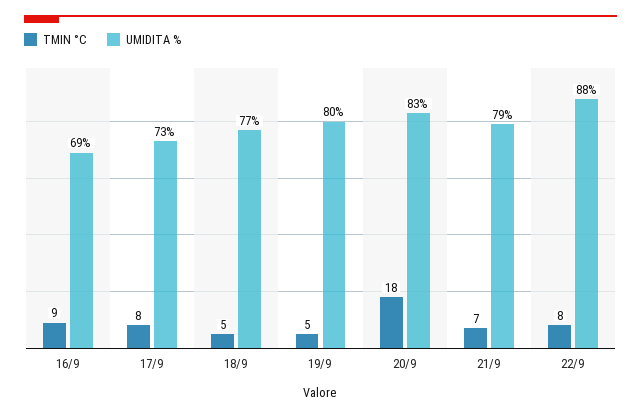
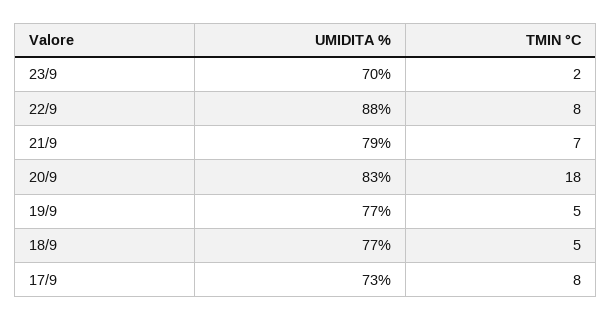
TMIN °C, 16/9: 9 -> none
UMIDITA %, 16/9: 69 -> none
UMIDITA %, 19/9: 80 -> 77
UMIDITA %, 23/9: none -> 70
TMIN °C, 23/9: none -> 2

